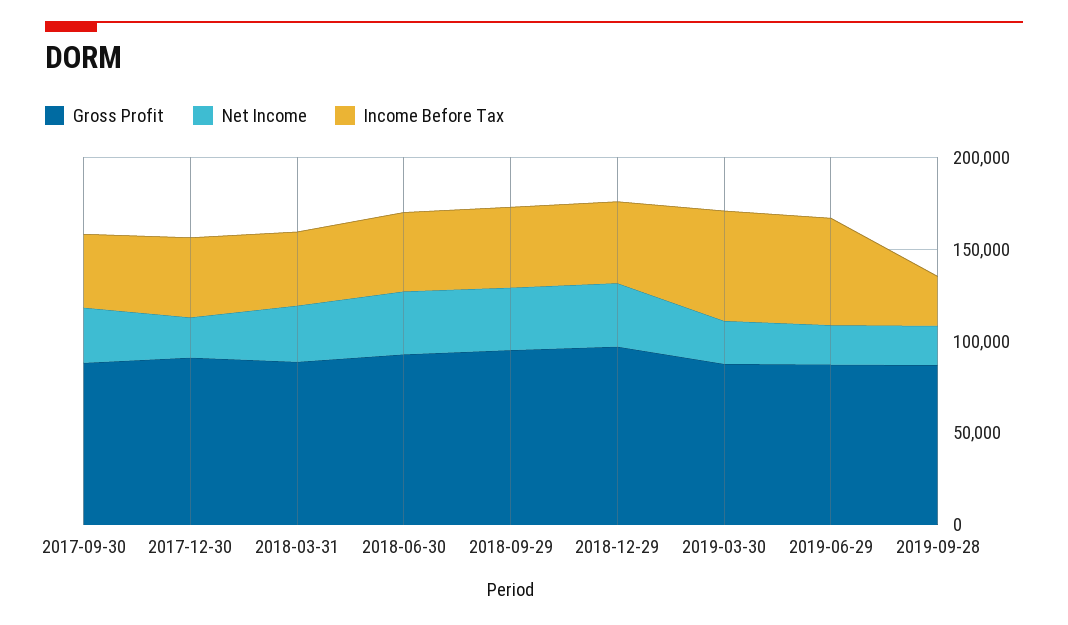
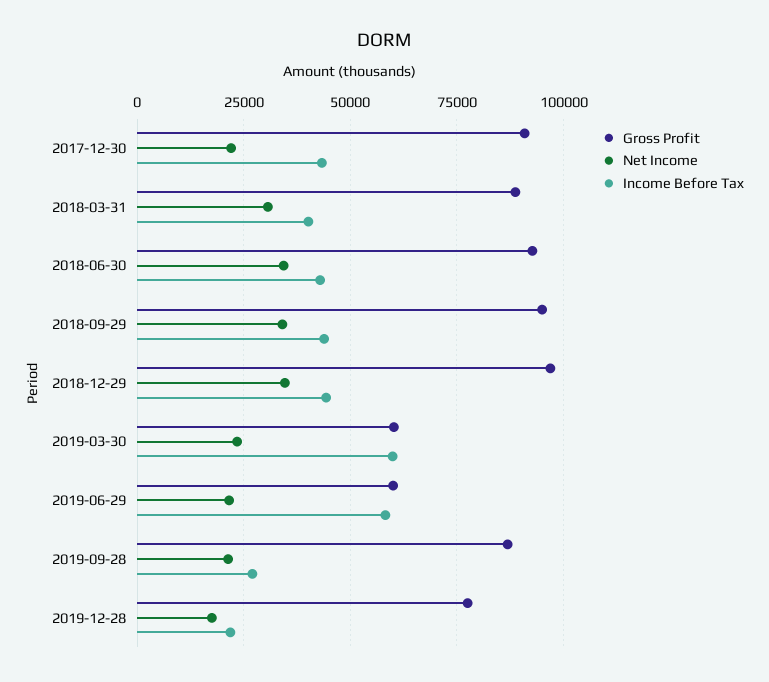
Gross Profit, 2017-09-30: 90000 -> none
Net Income, 2017-09-30: 30000 -> none
Income Before Tax, 2017-09-30: 40000 -> none
Gross Profit, 2019-03-30: 90000 -> 60000
Gross Profit, 2019-06-29: 90000 -> 60000
Gross Profit, 2019-12-28: none -> 77500
Net Income, 2019-12-28: none -> 17500
Income Before Tax, 2019-12-28: none -> 22500

